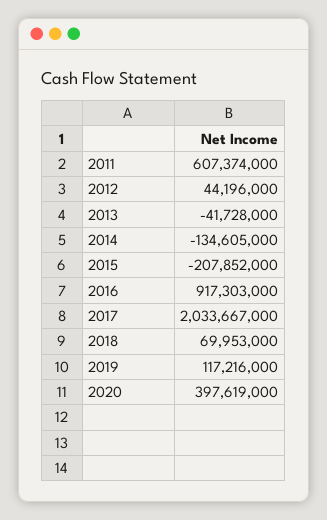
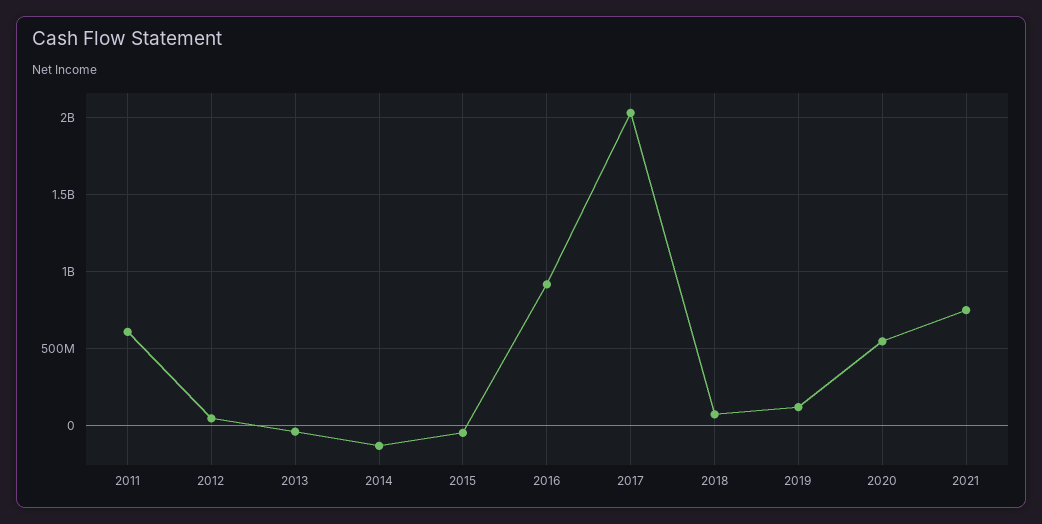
2015: -207852000 -> -50000000
2020: 397619000 -> 550000000
2021: none -> 750000000

